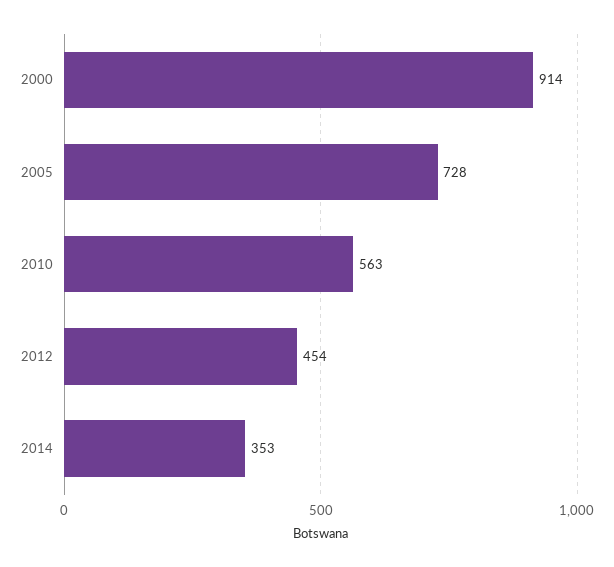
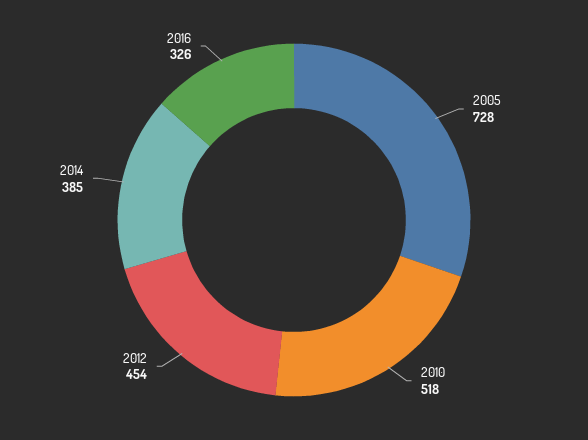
2000: 914 -> none
2010: 563 -> 518
2014: 353 -> 385
2016: none -> 326

